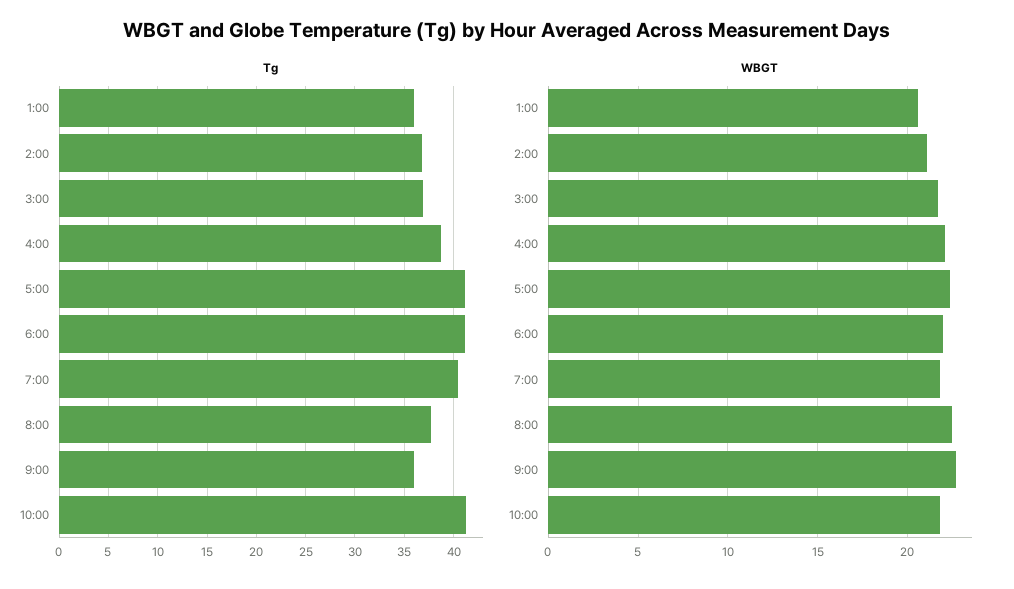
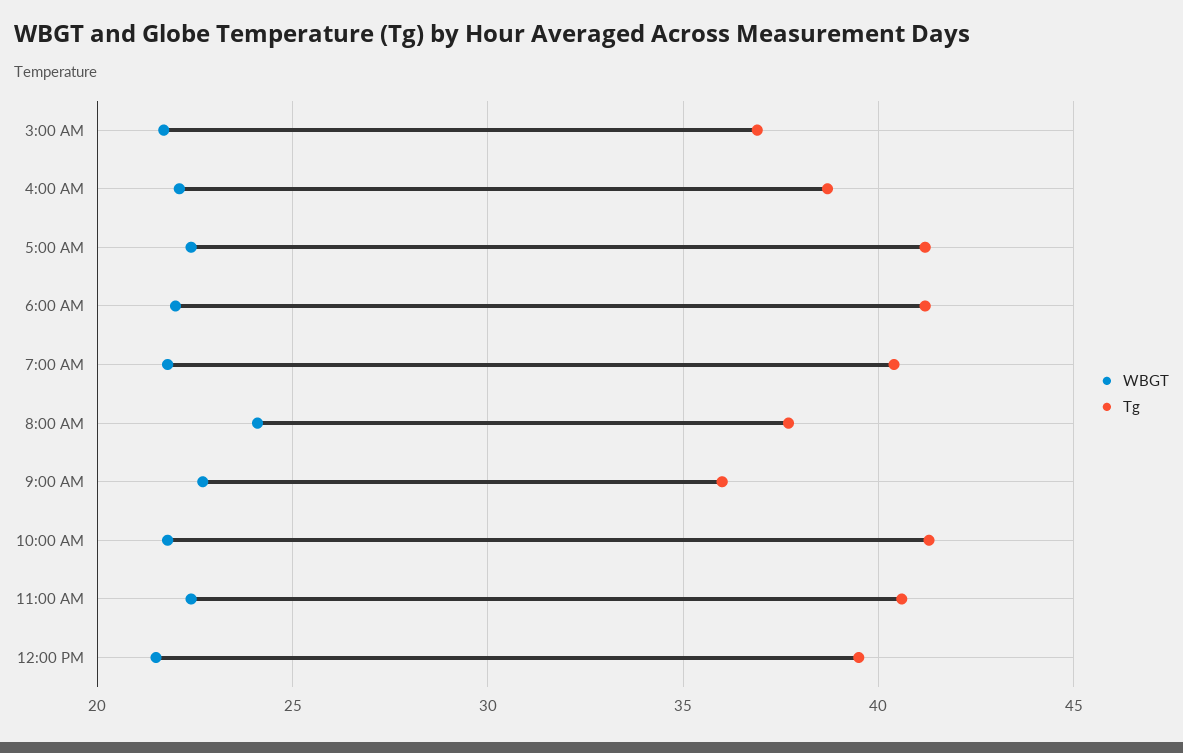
Tg, 1:00: 36 -> none
Tg, 2:00: 37 -> none
WBGT, 1:00: 20.5 -> none
WBGT, 2:00: 21 -> none
WBGT, 8:00: 22.5 -> 24
WBGT, 11:00 AM: none -> 22.5
Tg, 11:00 AM: none -> 40.5
WBGT, 12:00 PM: none -> 21.5
Tg, 12:00 PM: none -> 39.5

